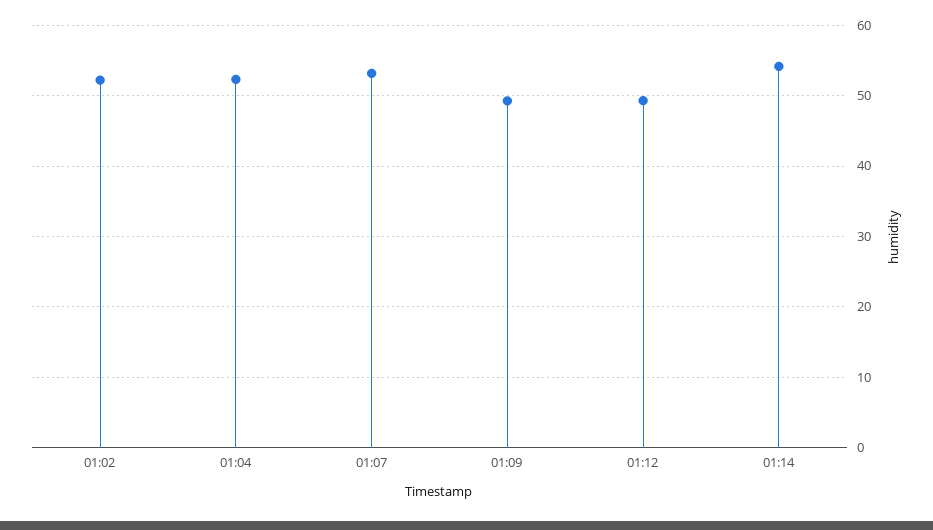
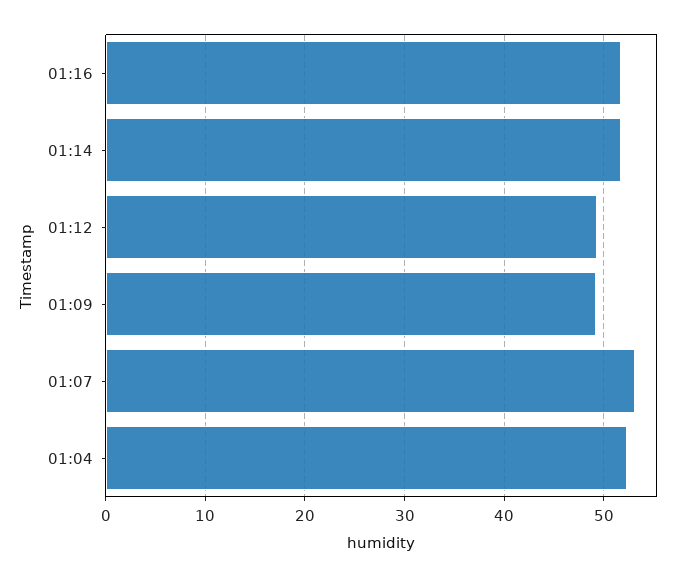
01:02: 52 -> none
01:14: 54 -> 52
01:16: none -> 52

